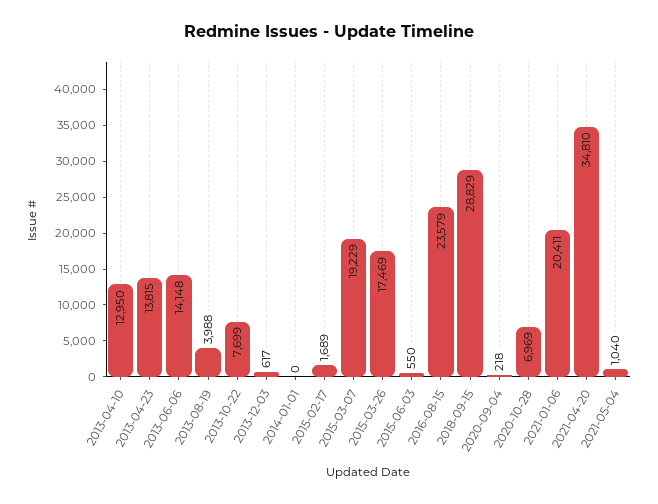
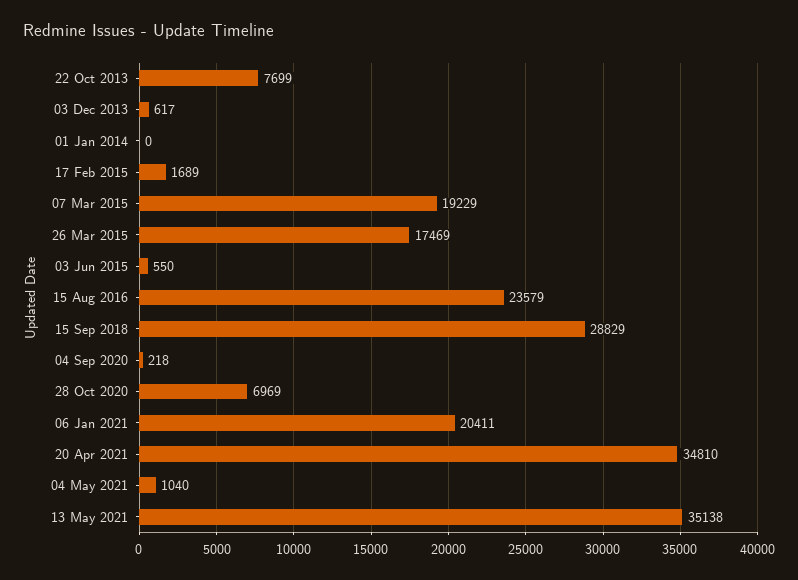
2013-04-10: 12950 -> none
2013-04-23: 13815 -> none
2013-06-06: 14148 -> none
2013-08-19: 3988 -> none
13 May 2021: none -> 35138

